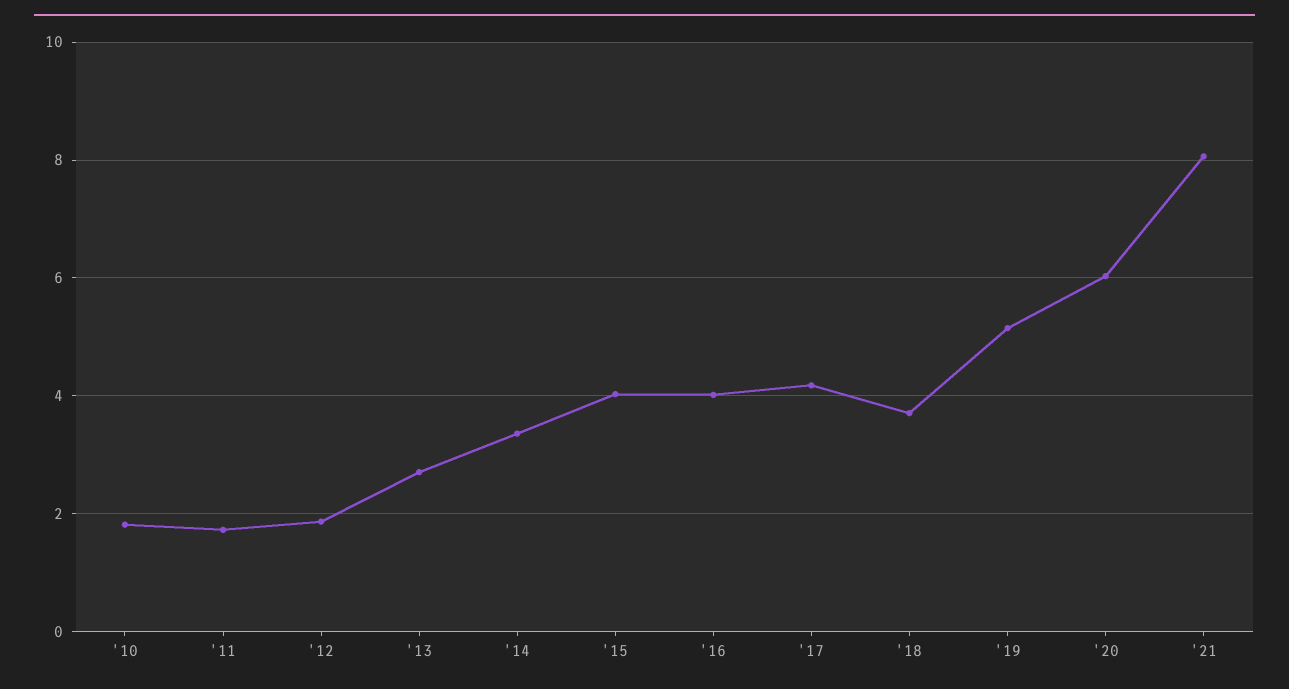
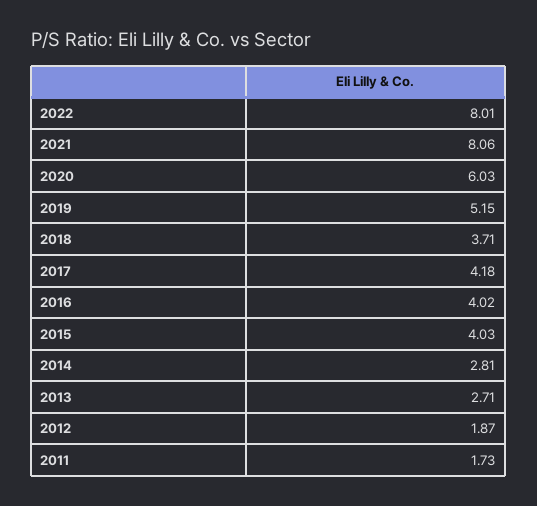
'10: 1.8 -> none
'14: 3.4 -> 2.81
2022: none -> 8.01

